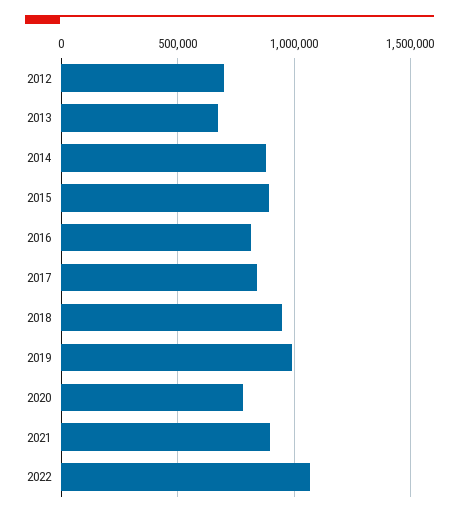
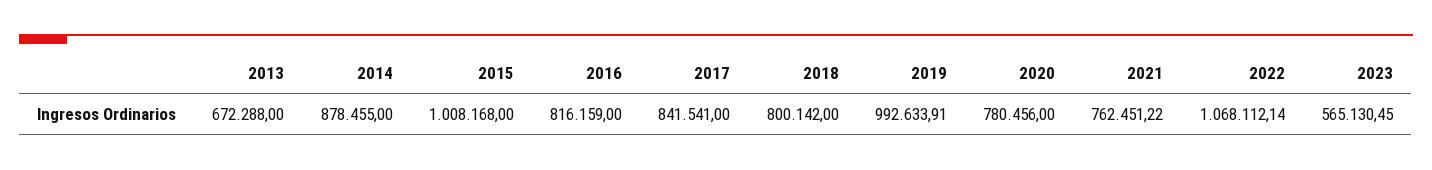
2012: 700000 -> none
2015: 900000 -> 1008168
2018: 950000 -> 800142
2021: 900000 -> 762451.22
2023: none -> 565130.45

